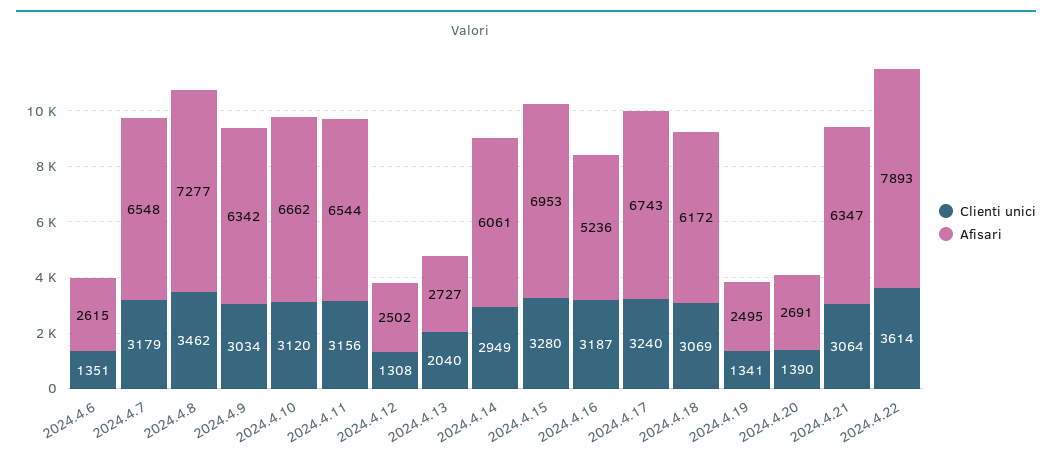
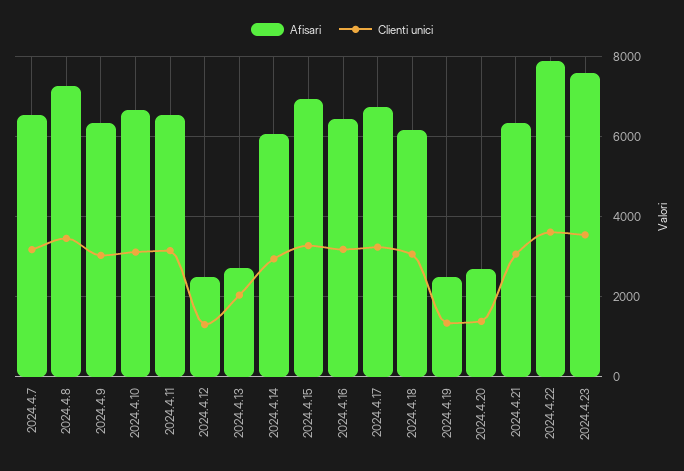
Clienti unici, 2024.4.6: 1351 -> none
Afisari, 2024.4.6: 2615 -> none
Afisari, 2024.4.16: 5236 -> 6400
Afisari, 2024.4.23: none -> 7600
Clienti unici, 2024.4.23: none -> 3600

